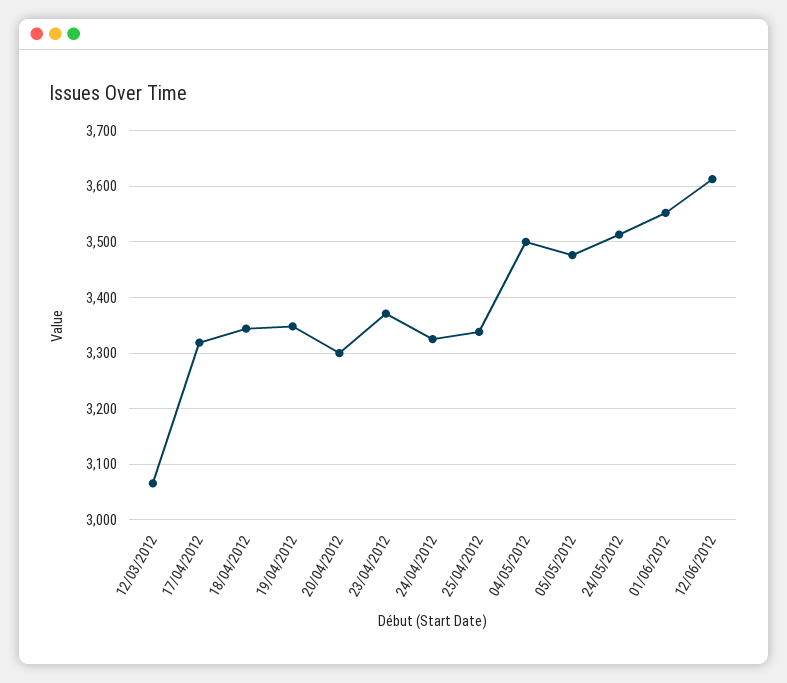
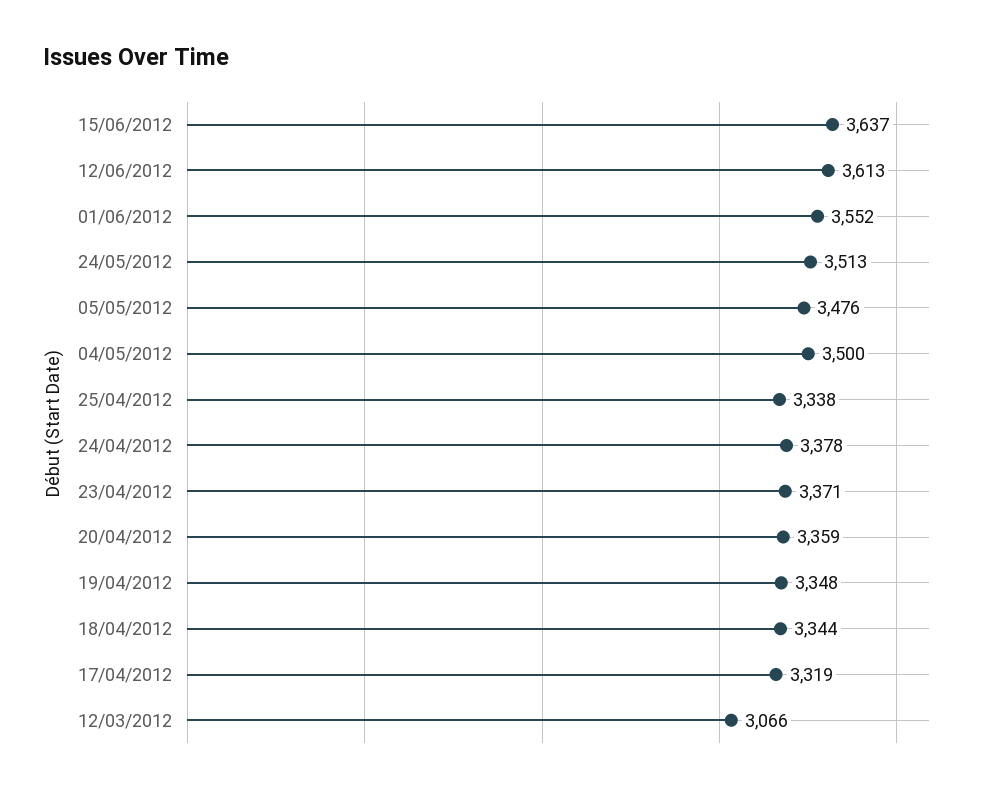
20/04/2012: 3300 -> 3359
24/04/2012: 3320 -> 3378
15/06/2012: none -> 3637

